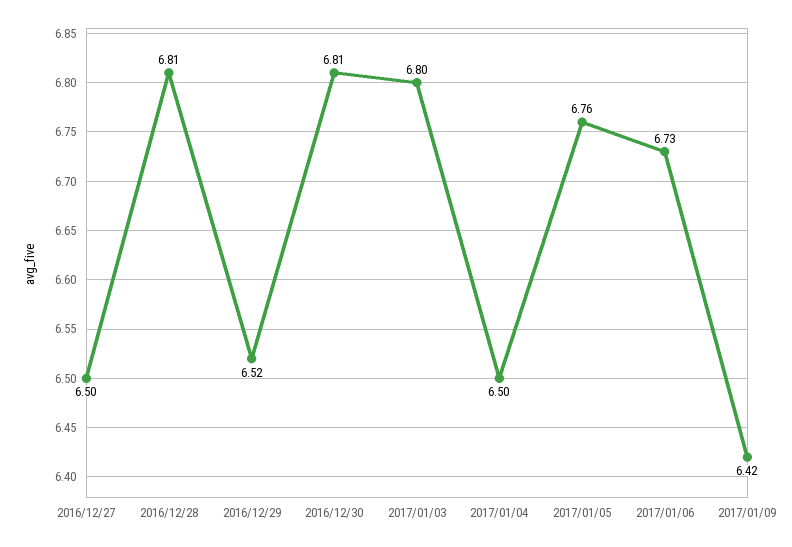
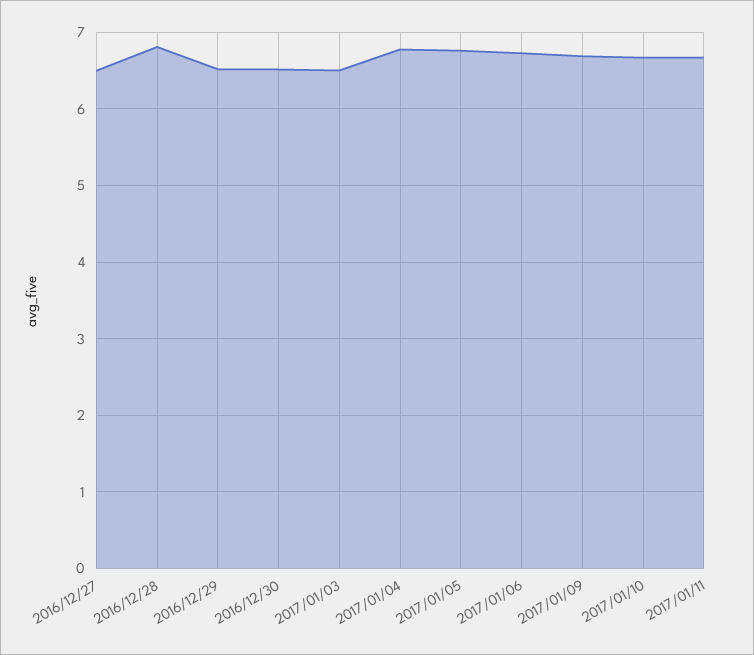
2016/12/30: 6.81 -> 6.5
2017/01/03: 6.8 -> 6.5
2017/01/04: 6.5 -> 6.8
2017/01/09: 6.42 -> 6.7
2017/01/10: none -> 6.7
2017/01/11: none -> 6.7

